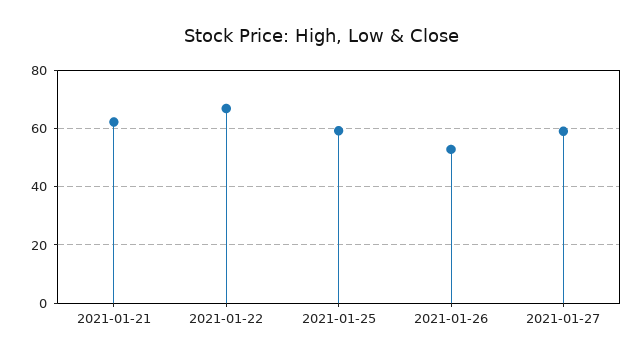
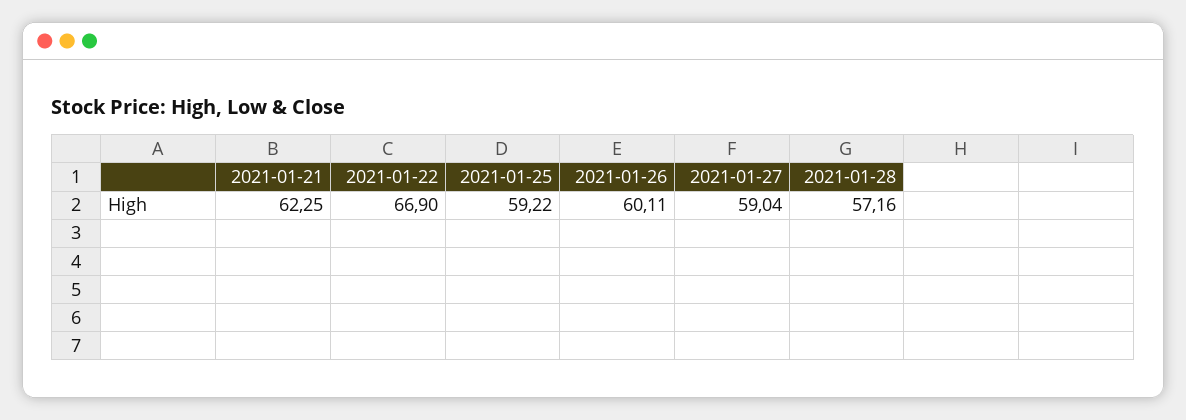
2021-01-26: 52.5 -> 60.11
2021-01-28: none -> 57.16

